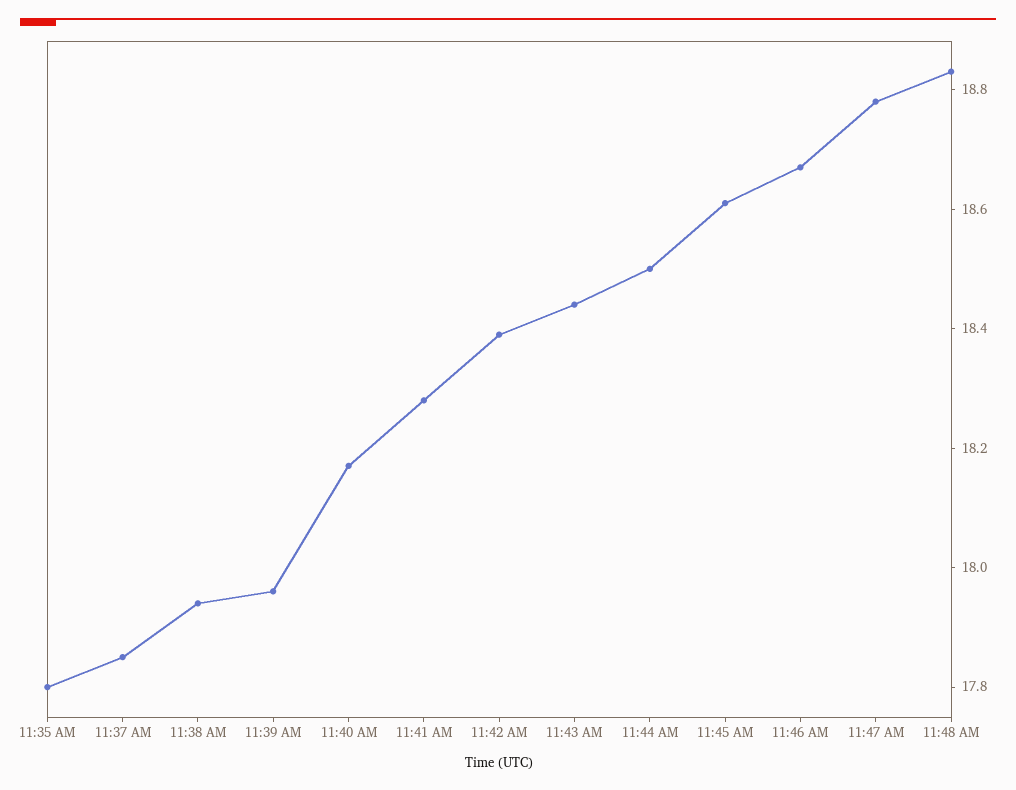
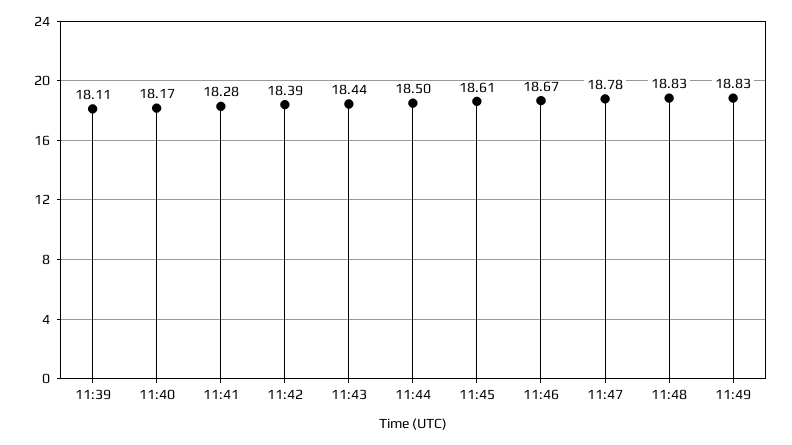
11:35 AM: 17.8 -> none
11:37 AM: 17.85 -> none
11:38 AM: 17.95 -> none
11:39 AM: 17.95 -> 18.11
11:49: none -> 18.83

